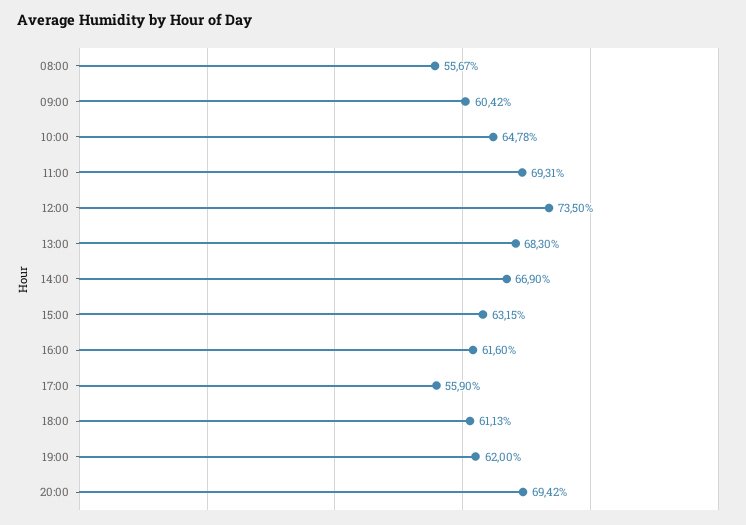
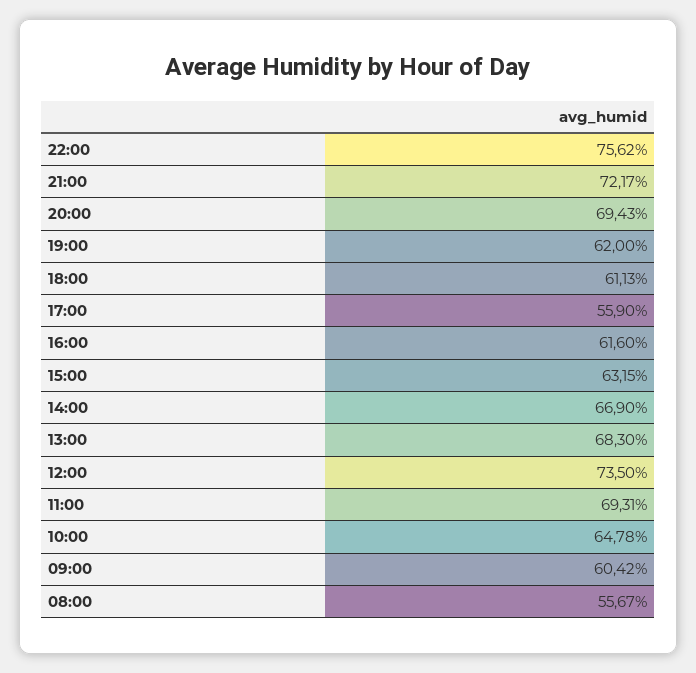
20:00: 69.42 -> 69.43
22:00: none -> 75.62
21:00: none -> 72.17

